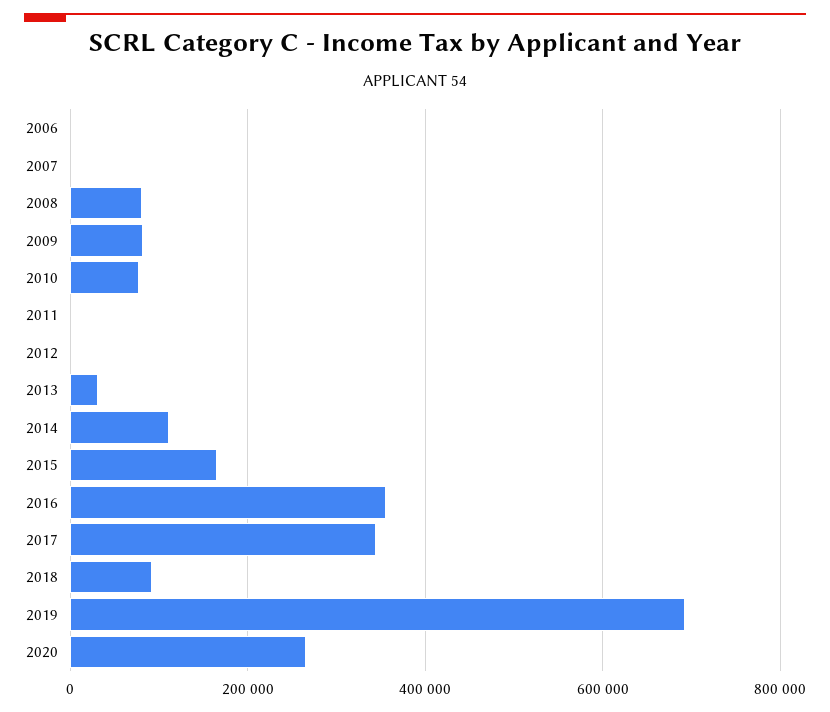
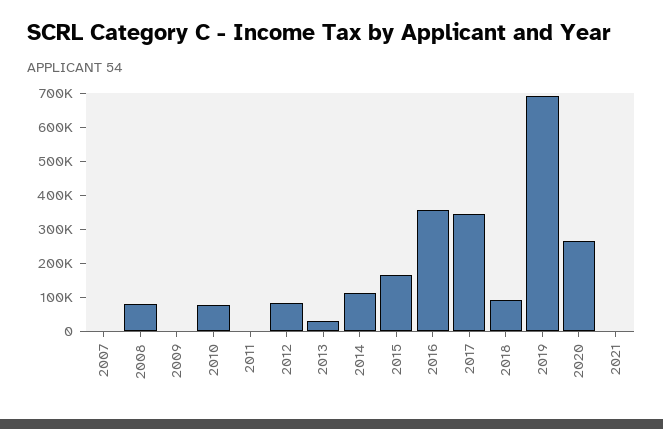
2006: 0 -> none
2009: 80000 -> 0
2012: 0 -> 75000
2021: none -> 0

